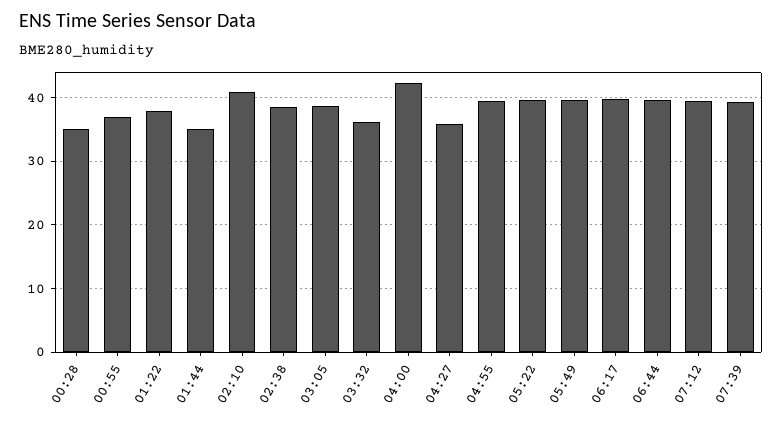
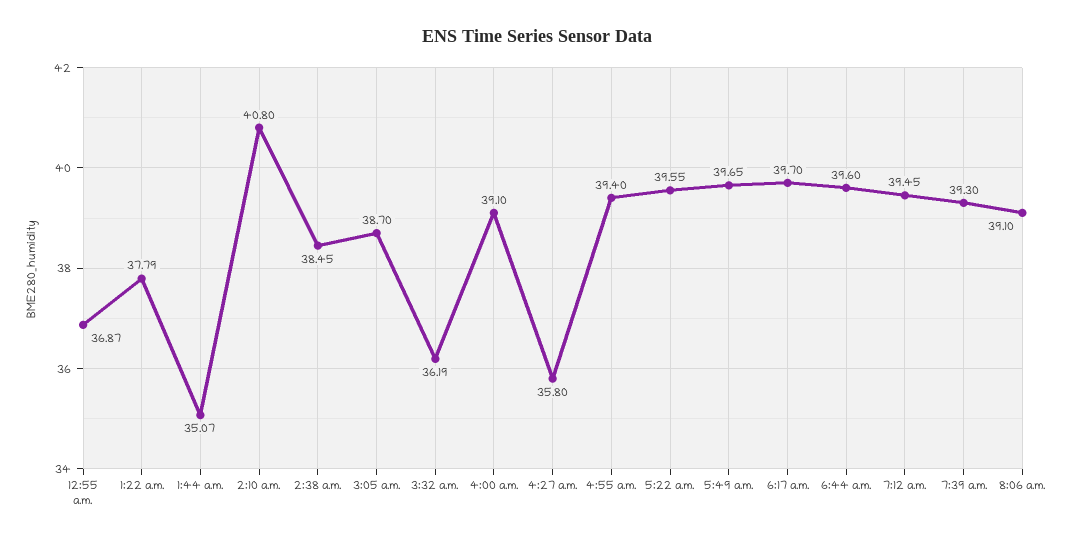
00:28: 35 -> none
04:00: 42 -> 39.1
8:06 a.m.: none -> 39.1

